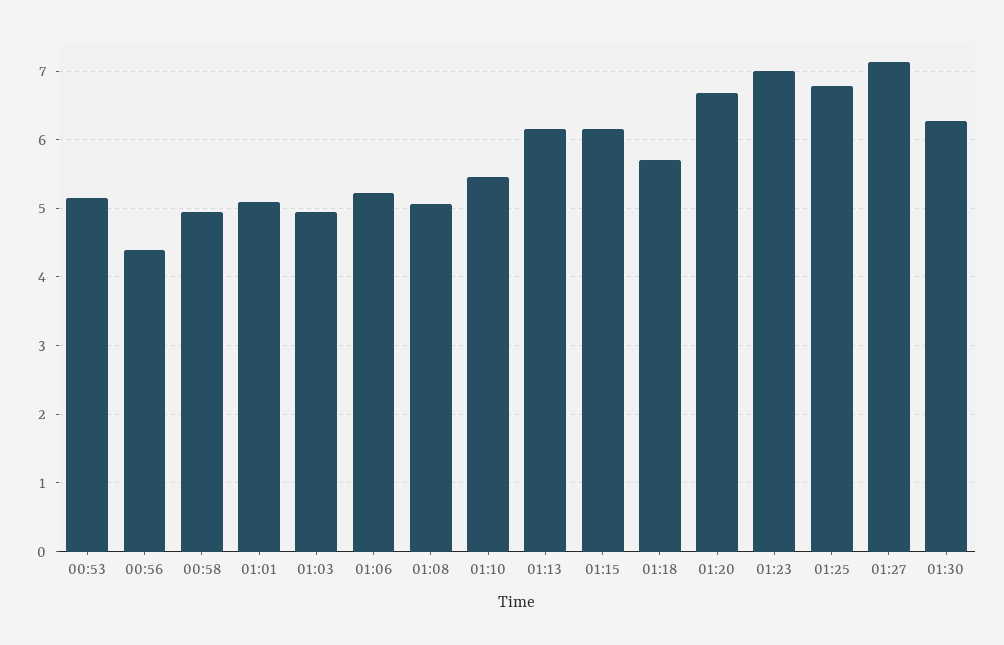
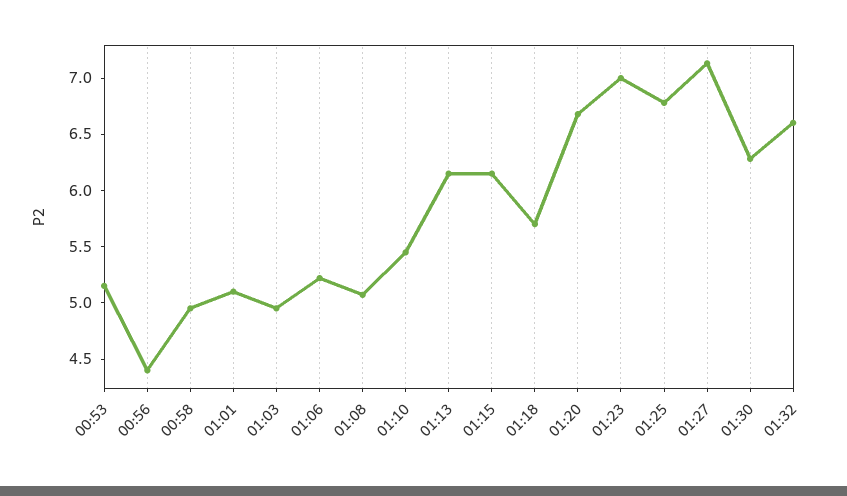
01:32: none -> 6.6

